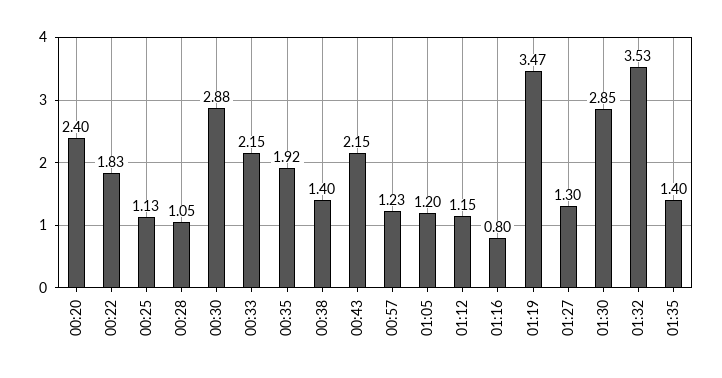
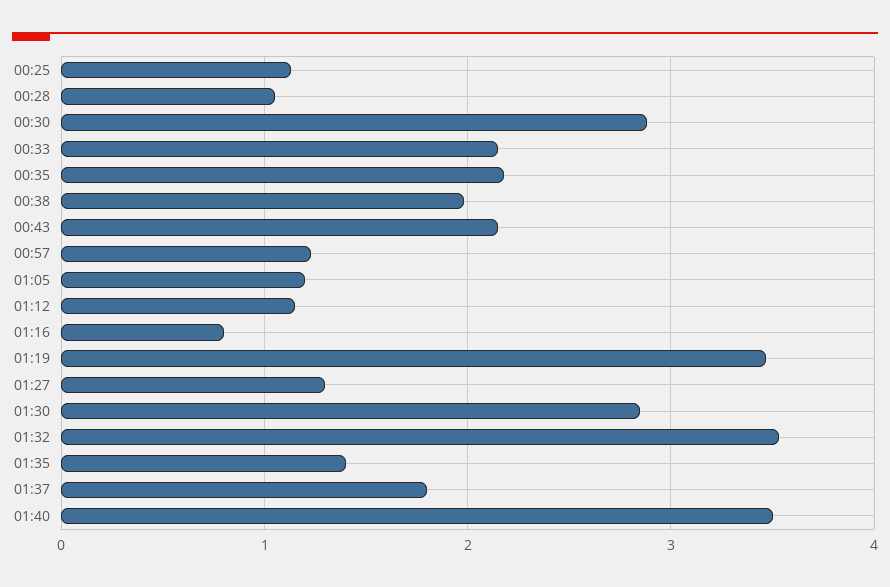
00:20: 2.4 -> none
00:22: 1.83 -> none
00:35: 1.92 -> 2.2
00:38: 1.4 -> 2
01:37: none -> 1.8
01:40: none -> 3.5

